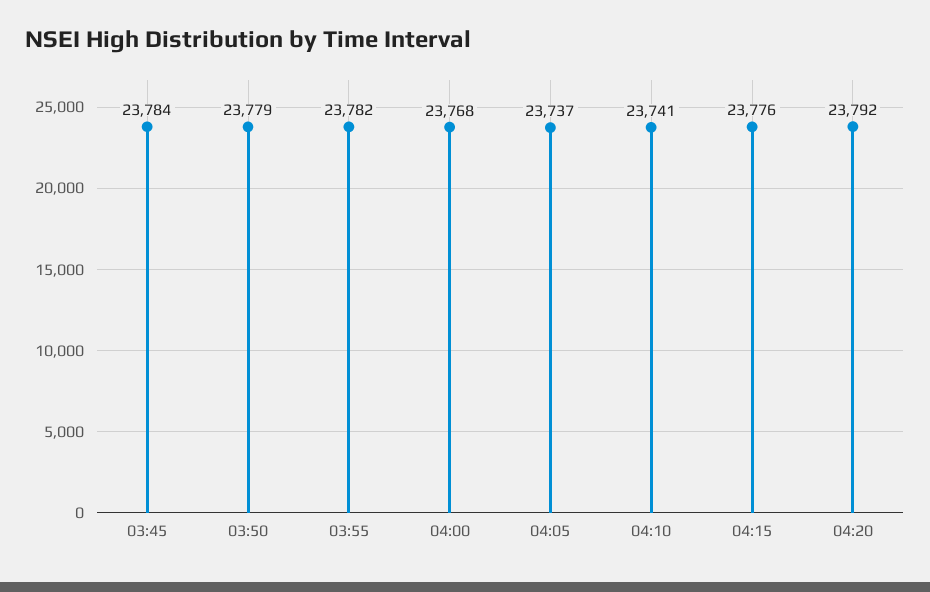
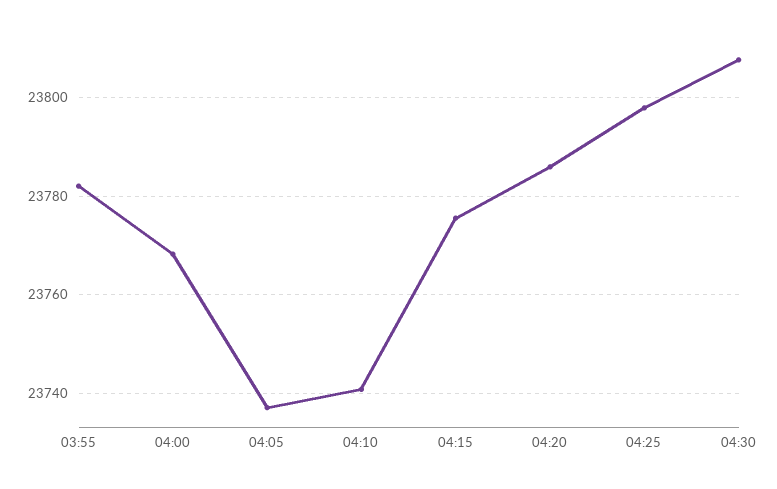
03:45: 23784 -> none
03:50: 23779 -> none
04:20: 23792 -> 23786
04:25: none -> 23798
04:30: none -> 23808

